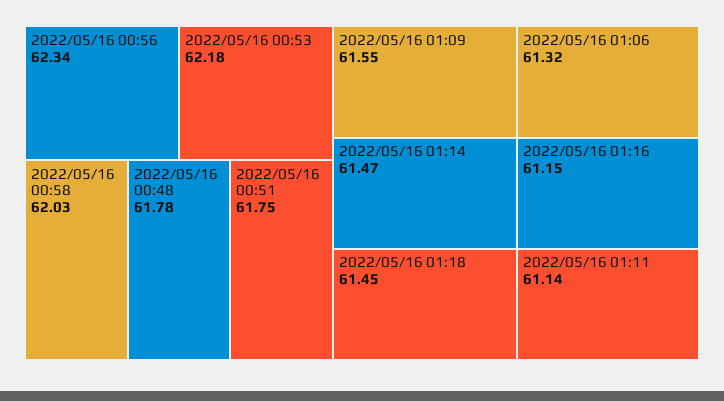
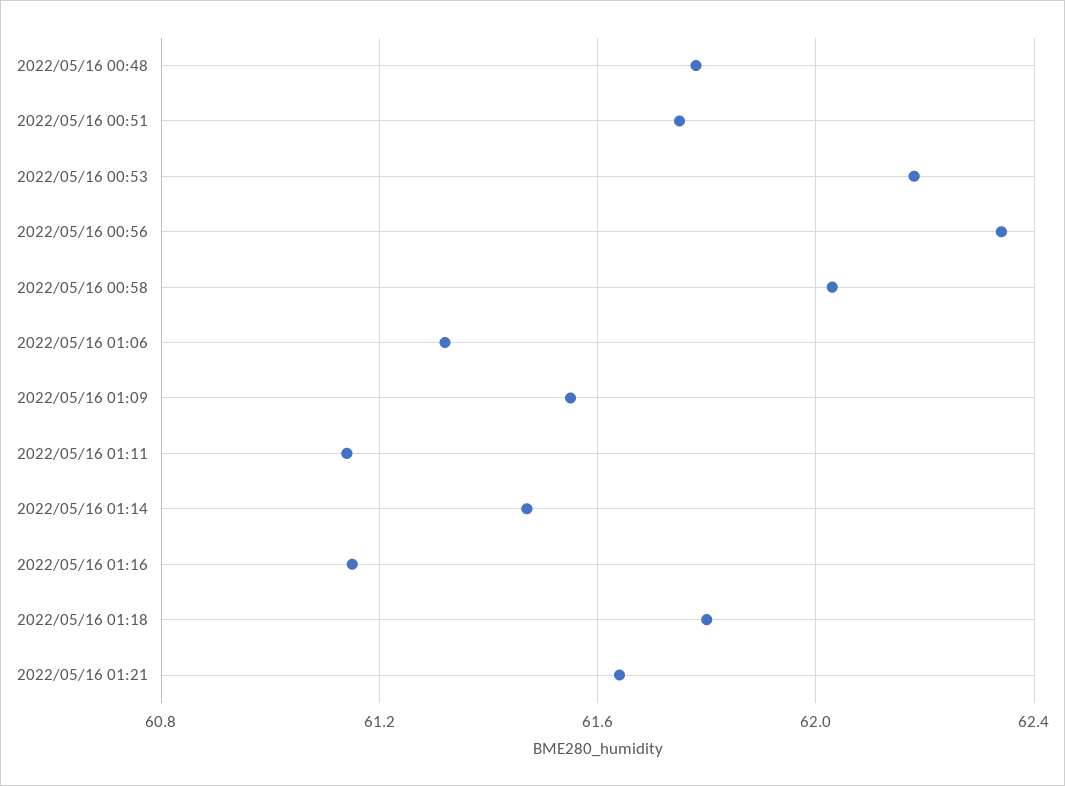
2022/05/16 01:18: 61.45 -> 61.8
2022/05/16 01:21: none -> 61.65

